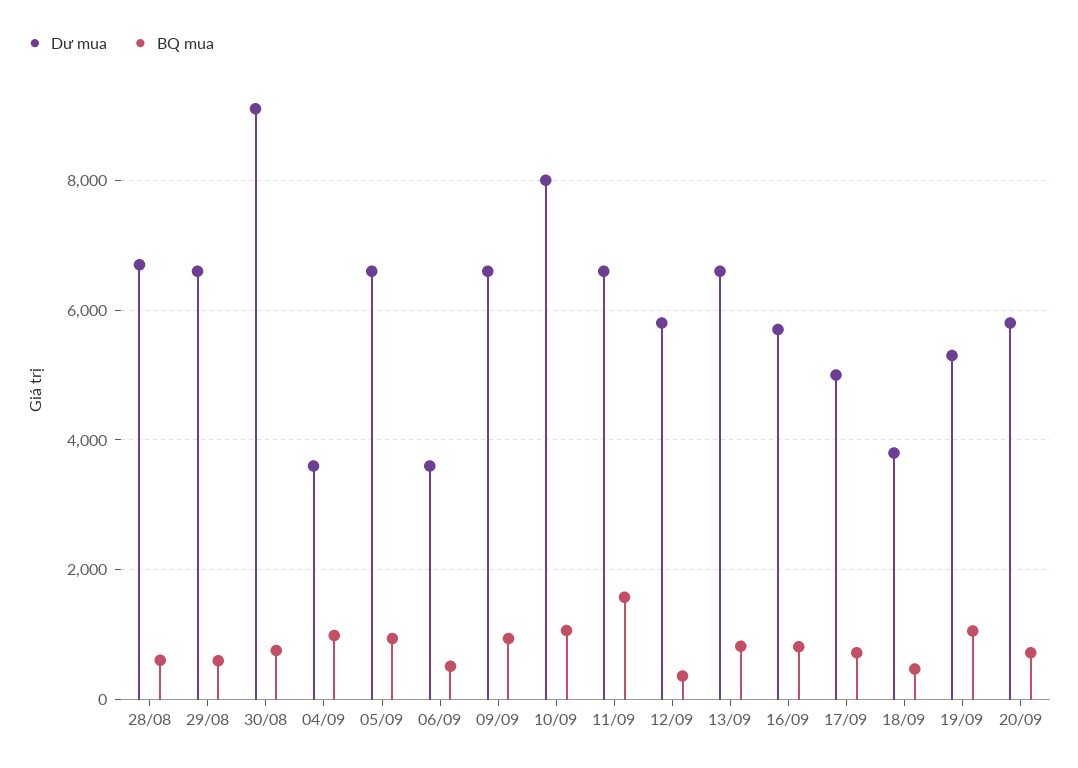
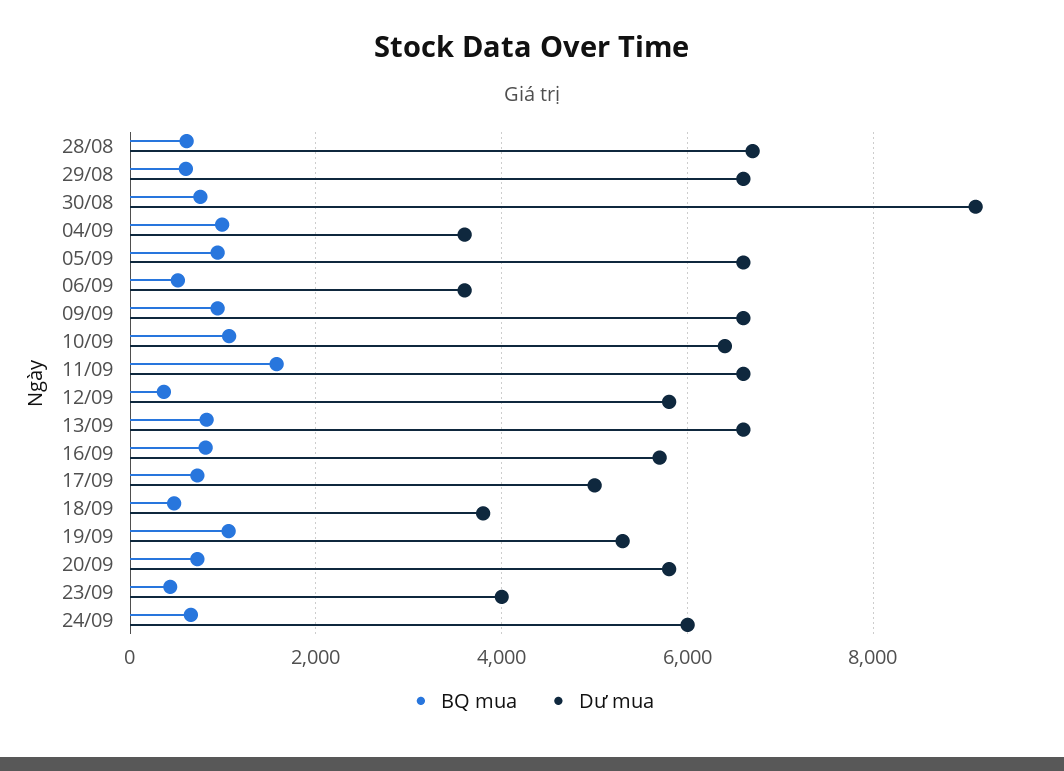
Dư mua, 10/09: 8000 -> 6400
BQ mua, 23/09: none -> 400
Dư mua, 23/09: none -> 4000
BQ mua, 24/09: none -> 600
Dư mua, 24/09: none -> 6000

